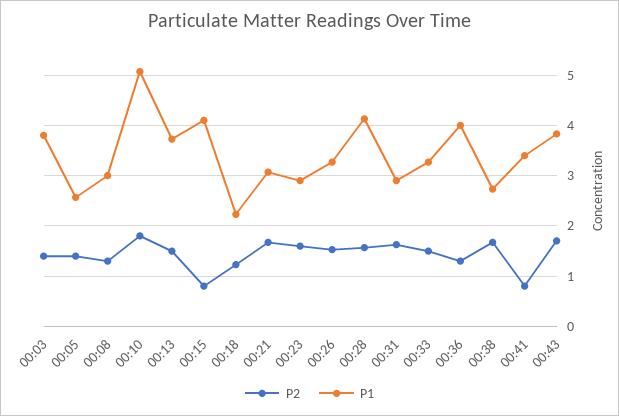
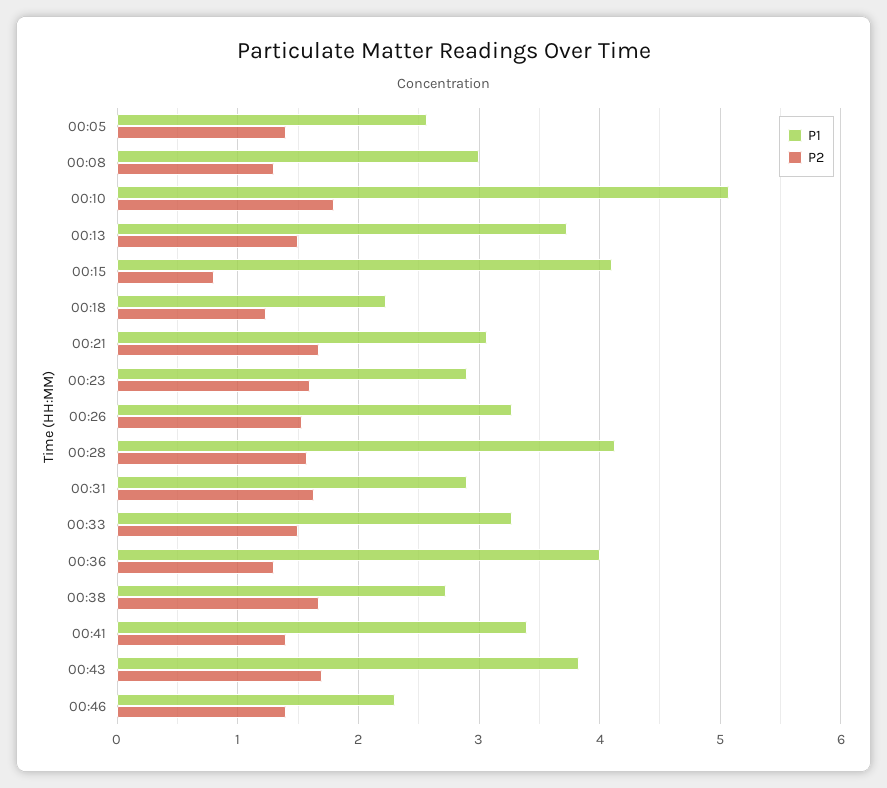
P2, 00:03: 1.4 -> none
P1, 00:03: 3.8 -> none
P2, 00:41: 0.8 -> 1.4
P1, 00:46: none -> 2.3
P2, 00:46: none -> 1.4

